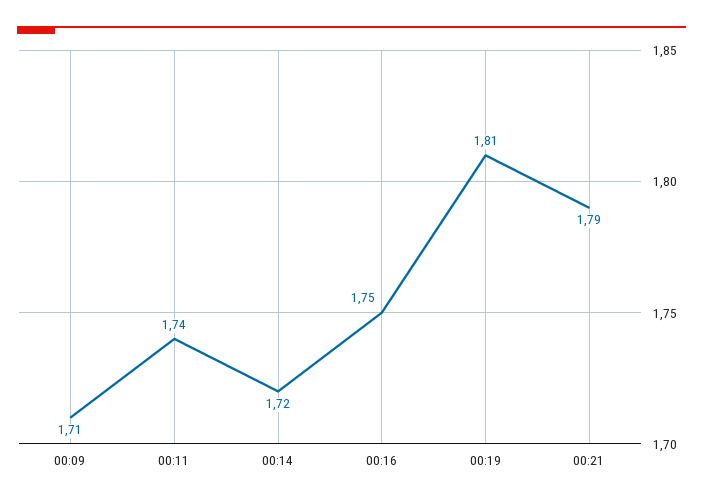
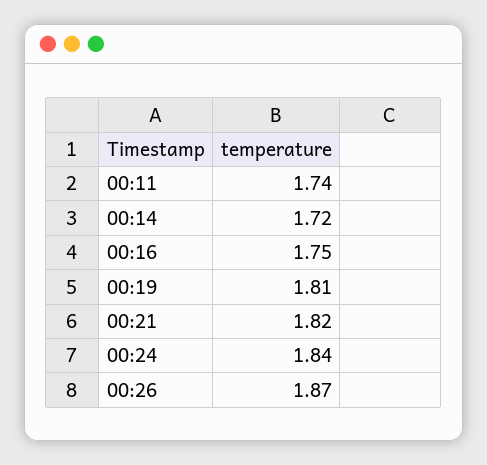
00:09: 1.71 -> none
00:21: 1.79 -> 1.82
00:24: none -> 1.84
00:26: none -> 1.87

